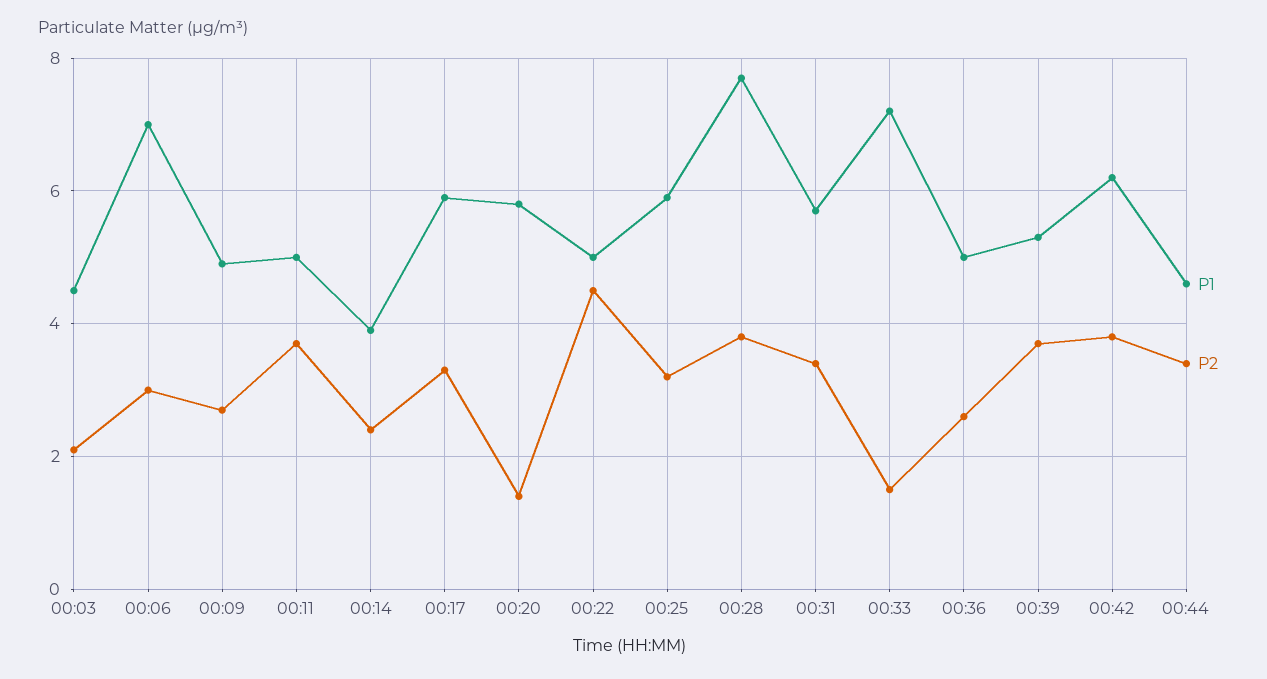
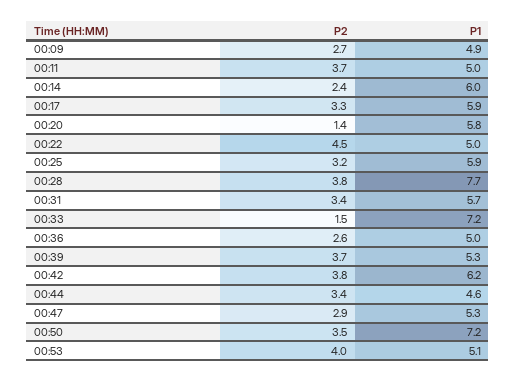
P1, 00:03: 4.5 -> none
P2, 00:03: 2 -> none
P1, 00:06: 7 -> none
P2, 00:06: 3 -> none
P1, 00:14: 4 -> 6
P2, 00:47: none -> 2.9
P1, 00:47: none -> 5.3
P2, 00:50: none -> 3.5
P1, 00:50: none -> 7.2
P2, 00:53: none -> 4
P1, 00:53: none -> 5.1

